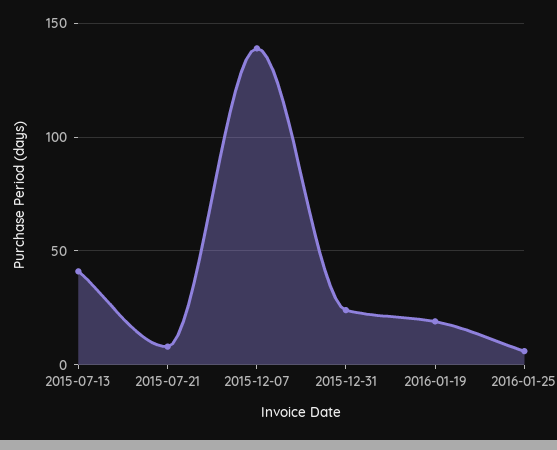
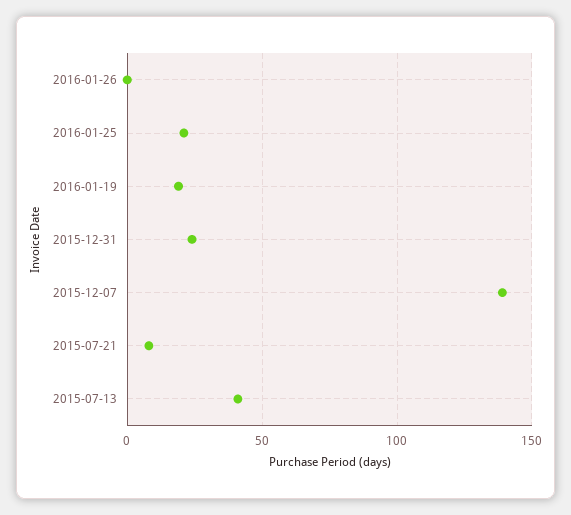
2016-01-25: 5 -> 20
2016-01-26: none -> 0

